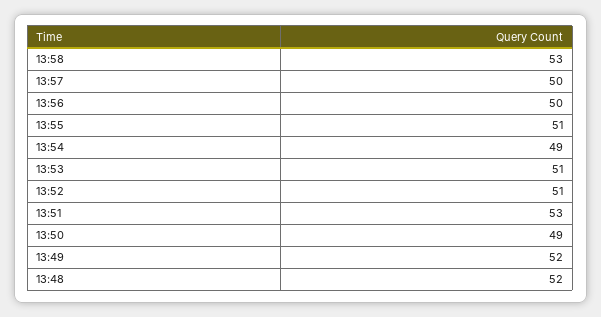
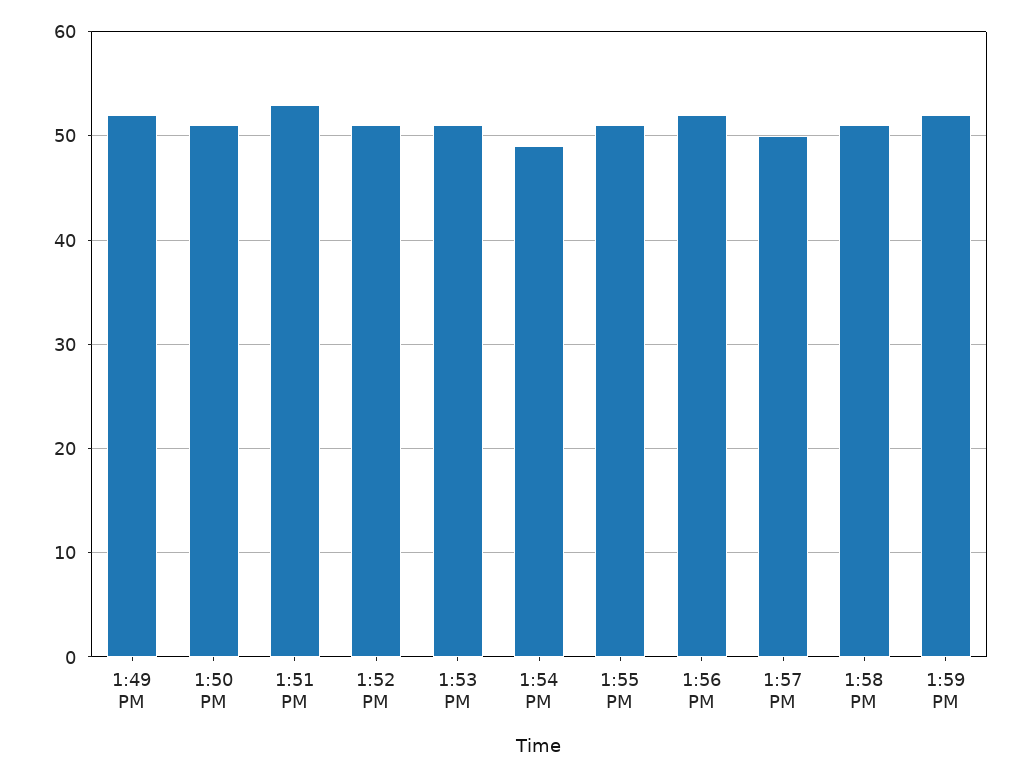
13:58: 53 -> 51
13:56: 50 -> 52
13:50: 49 -> 51
13:48: 52 -> none
1:59 PM: none -> 52

